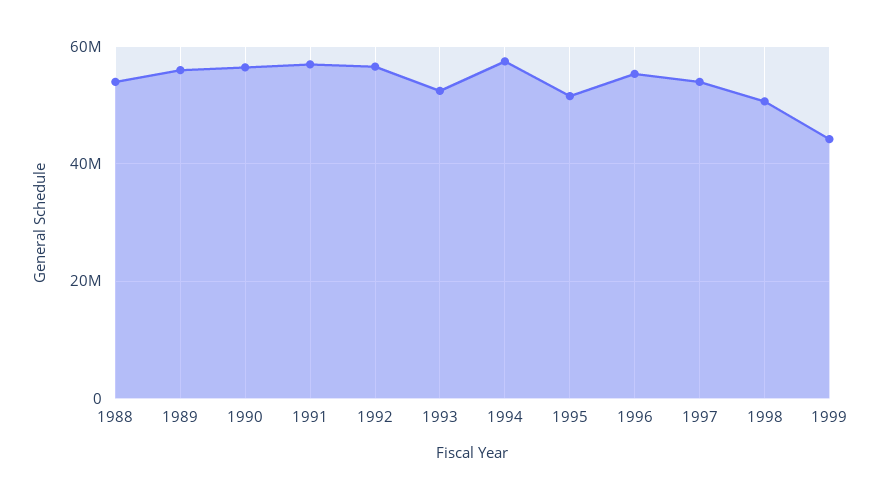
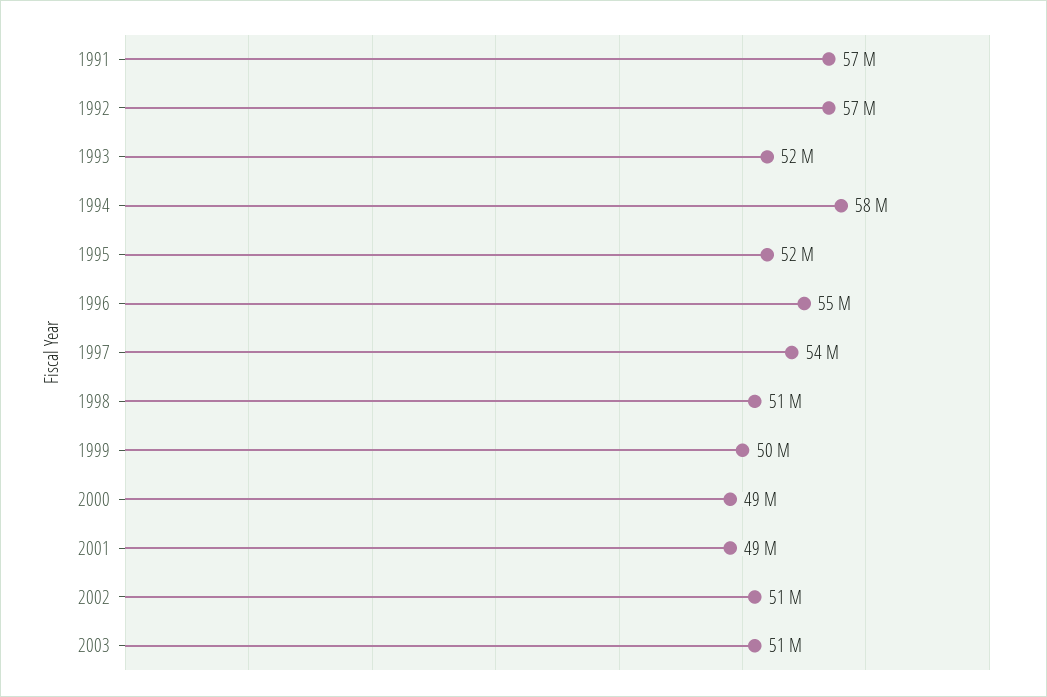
1988: 54000000 -> none
1989: 56000000 -> none
1990: 56000000 -> none
1999: 44000000 -> 50000000
2000: none -> 49000000
2001: none -> 49000000
2002: none -> 51000000
2003: none -> 51000000

